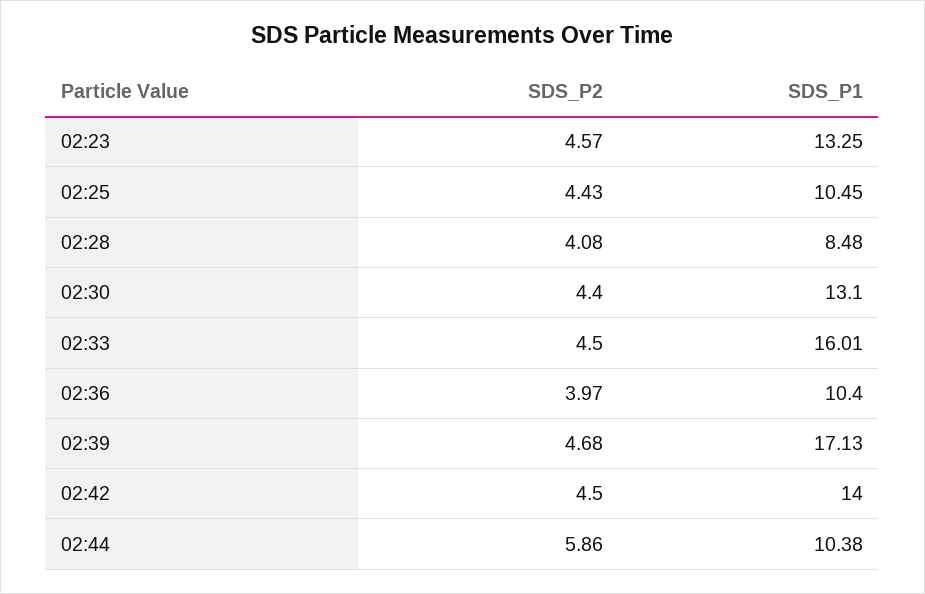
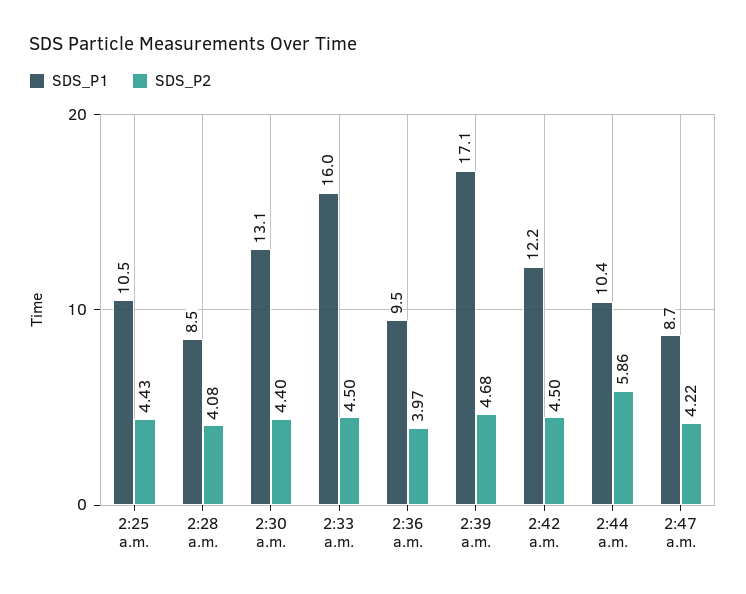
SDS_P2, 02:23: 4.57 -> none
SDS_P1, 02:23: 13.25 -> none
SDS_P1, 02:36: 10.4 -> 9.5
SDS_P1, 02:42: 14 -> 12.2
SDS_P1, 2:47 a.m.: none -> 8.7
SDS_P2, 2:47 a.m.: none -> 4.22

